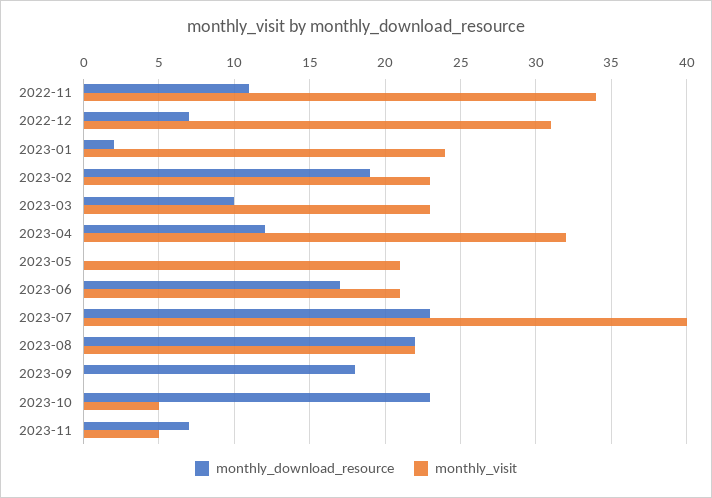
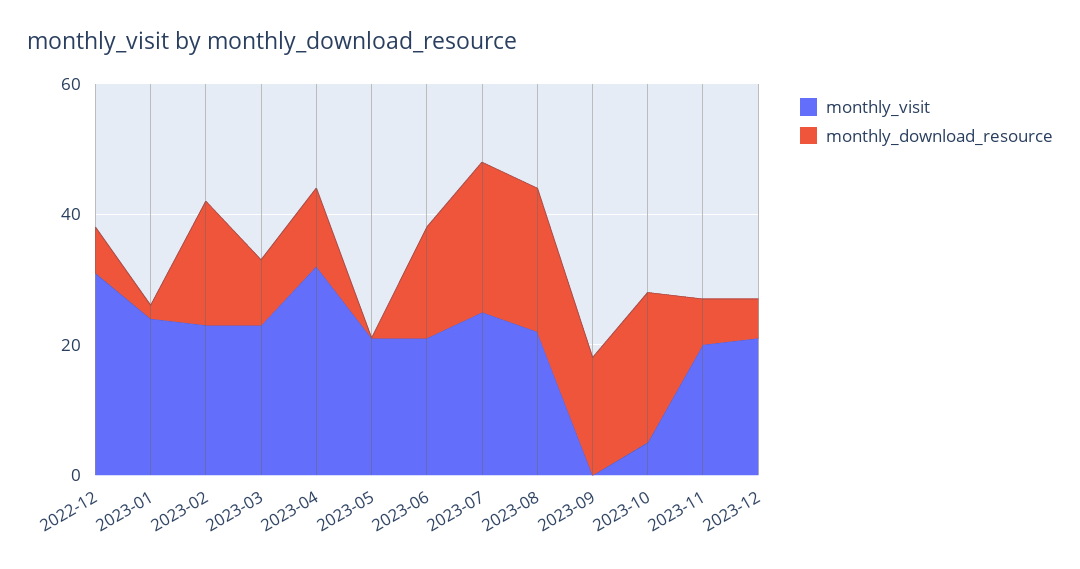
monthly_download_resource, 2022-11: 11 -> none
monthly_visit, 2022-11: 34 -> none
monthly_visit, 2023-07: 40 -> 25
monthly_visit, 2023-11: 5 -> 20
monthly_visit, 2023-12: none -> 20
monthly_download_resource, 2023-12: none -> 5

